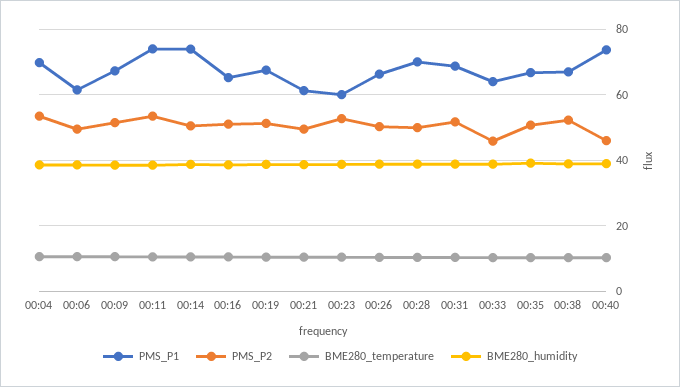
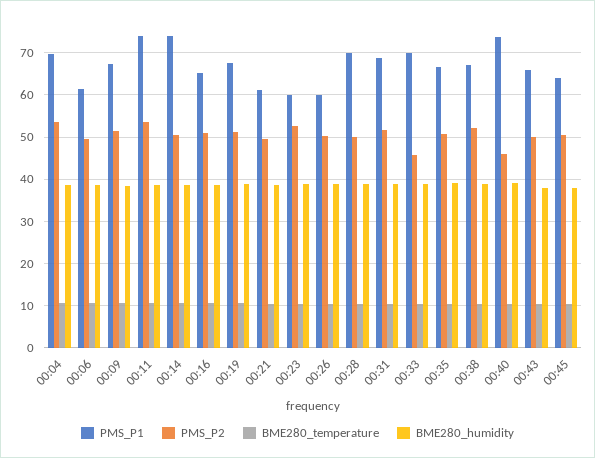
PMS_P1, 00:26: 66 -> 60
PMS_P1, 00:33: 64 -> 70
PMS_P1, 00:43: none -> 66
PMS_P2, 00:43: none -> 50
BME280_temperature, 00:43: none -> 10
BME280_humidity, 00:43: none -> 38
PMS_P1, 00:45: none -> 64
PMS_P2, 00:45: none -> 50
BME280_temperature, 00:45: none -> 10
BME280_humidity, 00:45: none -> 38

